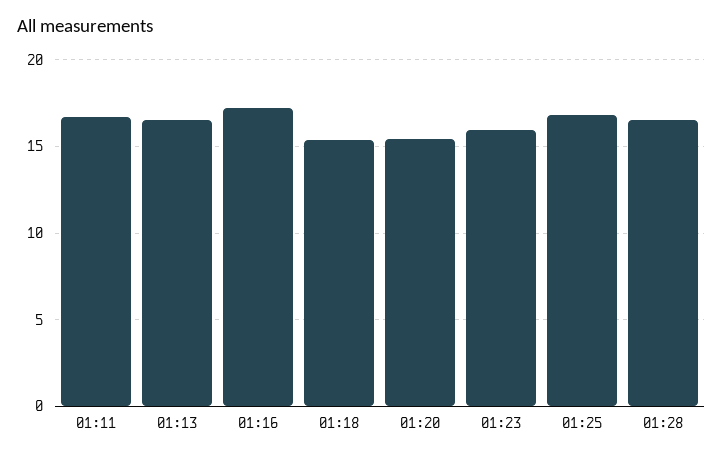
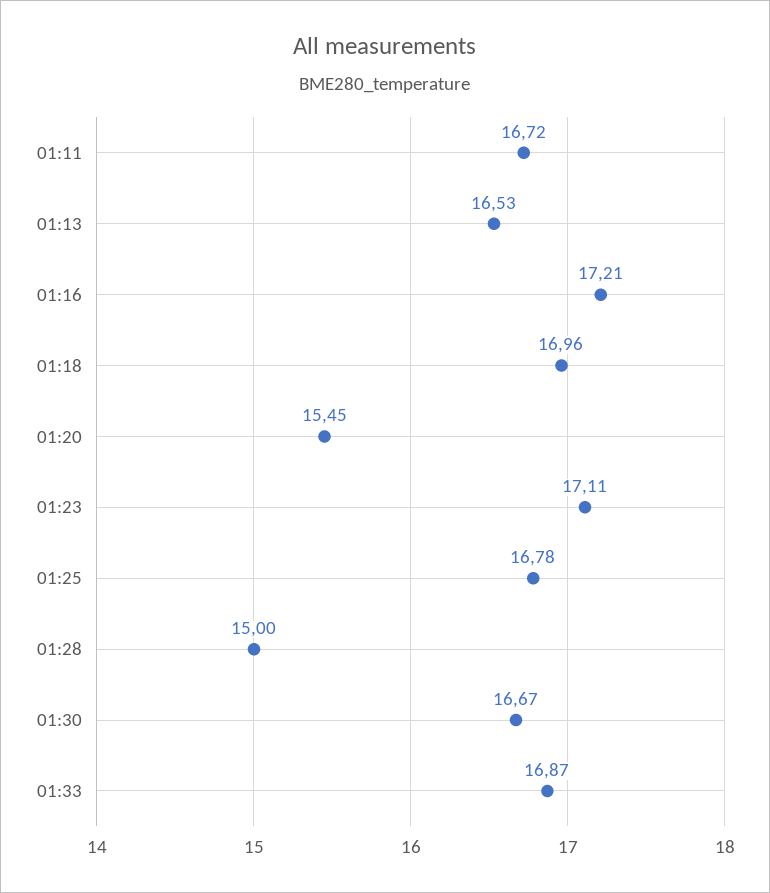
01:18: 15.5 -> 16.96
01:23: 16 -> 17.11
01:28: 16.5 -> 15
01:30: none -> 16.67
01:33: none -> 16.87

